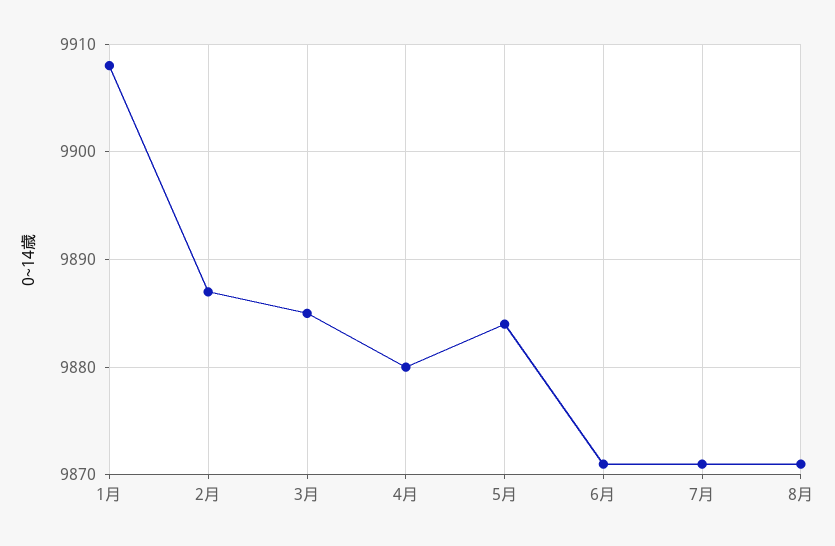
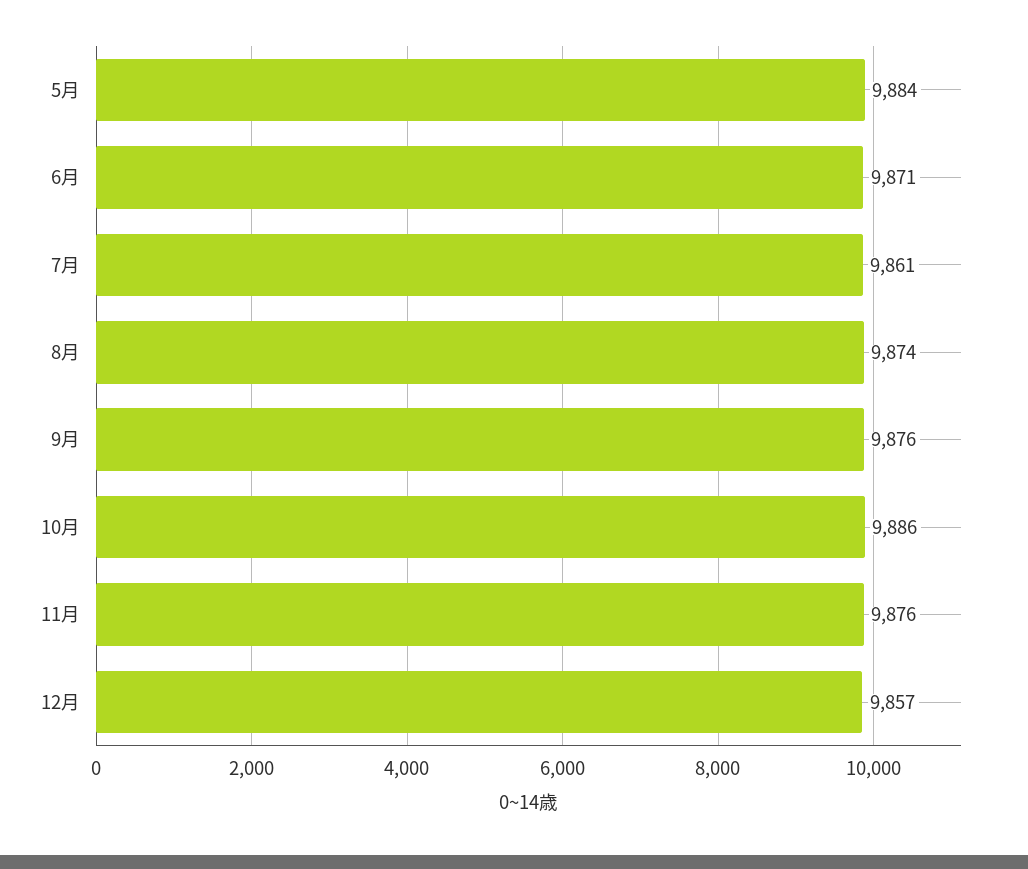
1月: 9908 -> none
2月: 9887 -> none
3月: 9885 -> none
4月: 9880 -> none
7月: 9871 -> 9861
8月: 9871 -> 9874
9月: none -> 9876
10月: none -> 9886
11月: none -> 9876
12月: none -> 9857

